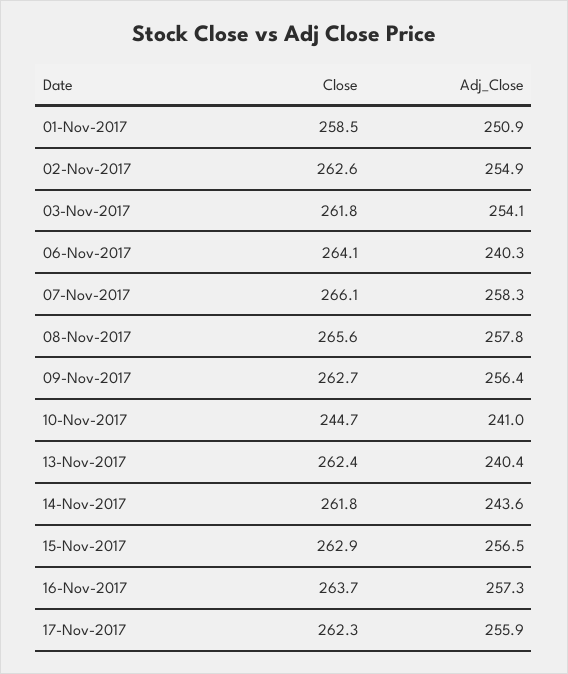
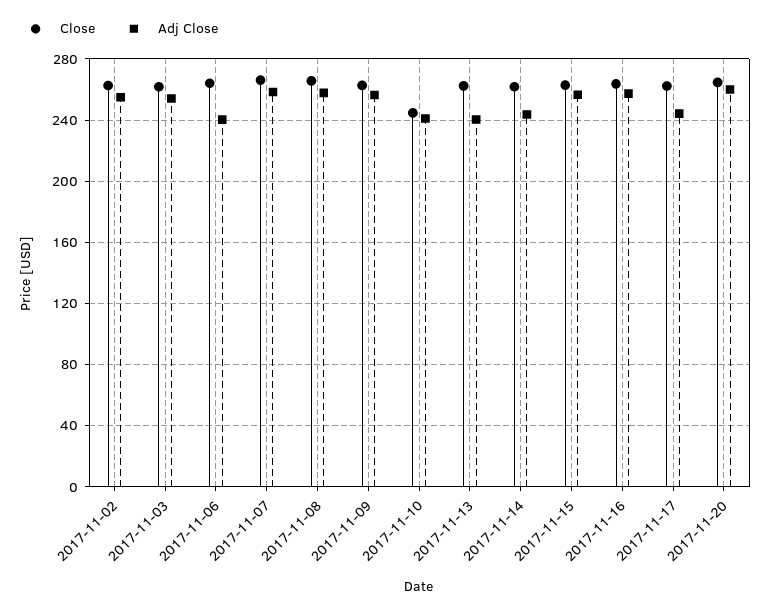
Close, 01-Nov-2017: 258.5 -> none
Adj_Close, 01-Nov-2017: 250.9 -> none
Adj_Close, 17-Nov-2017: 255.9 -> 245
Close, 2017-11-20: none -> 265
Adj_Close, 2017-11-20: none -> 260

